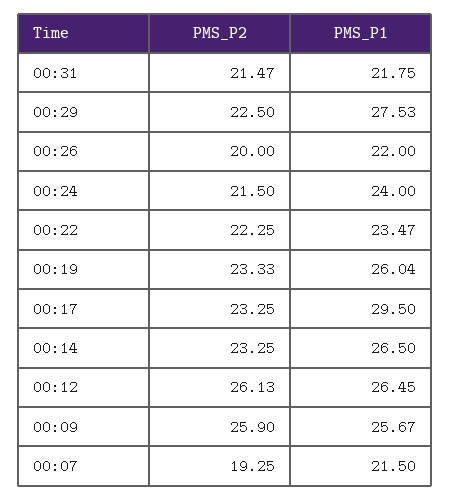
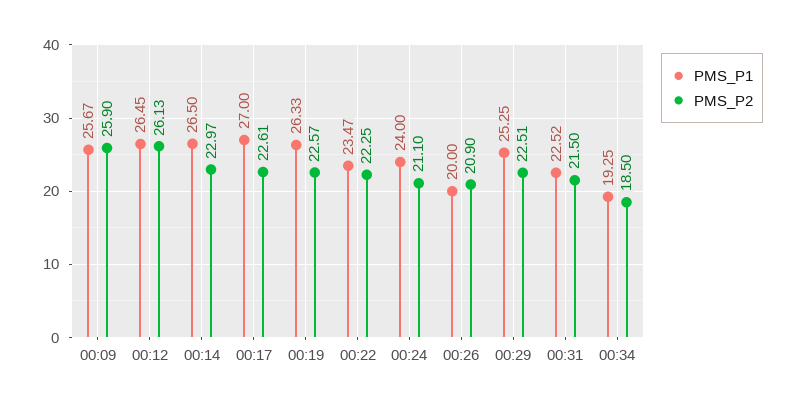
PMS_P2, 00:31: 21.47 -> 21.5
PMS_P1, 00:31: 21.75 -> 22.52
PMS_P2, 00:29: 22.5 -> 22.51
PMS_P1, 00:29: 27.53 -> 25.25
PMS_P2, 00:26: 20 -> 20.9
PMS_P1, 00:26: 22 -> 20
PMS_P2, 00:24: 21.5 -> 21.1
PMS_P2, 00:19: 23.33 -> 22.57
PMS_P1, 00:19: 26.04 -> 26.33
PMS_P2, 00:17: 23.25 -> 22.61
PMS_P1, 00:17: 29.5 -> 27
PMS_P2, 00:14: 23.25 -> 22.97
PMS_P2, 00:07: 19.25 -> none
PMS_P1, 00:07: 21.5 -> none
PMS_P1, 00:34: none -> 19.25
PMS_P2, 00:34: none -> 18.5

